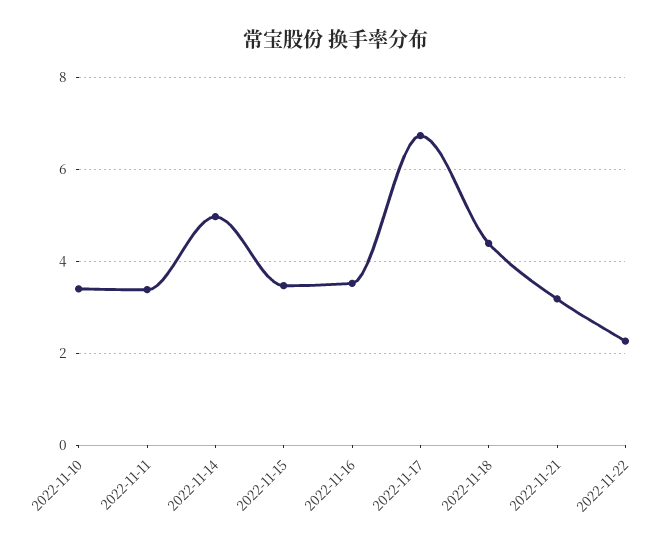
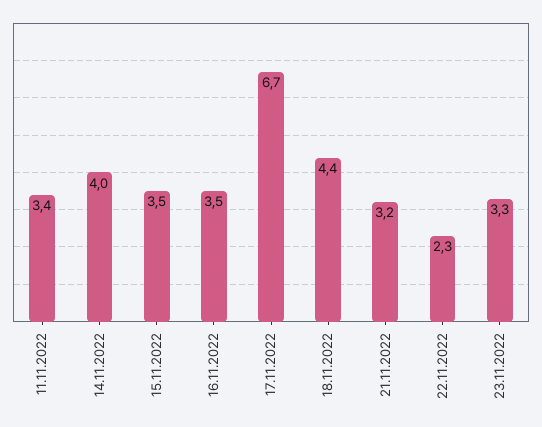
2022-11-10: 3.4 -> none
2022-11-14: 5 -> 4
23.11.2022: none -> 3.3

